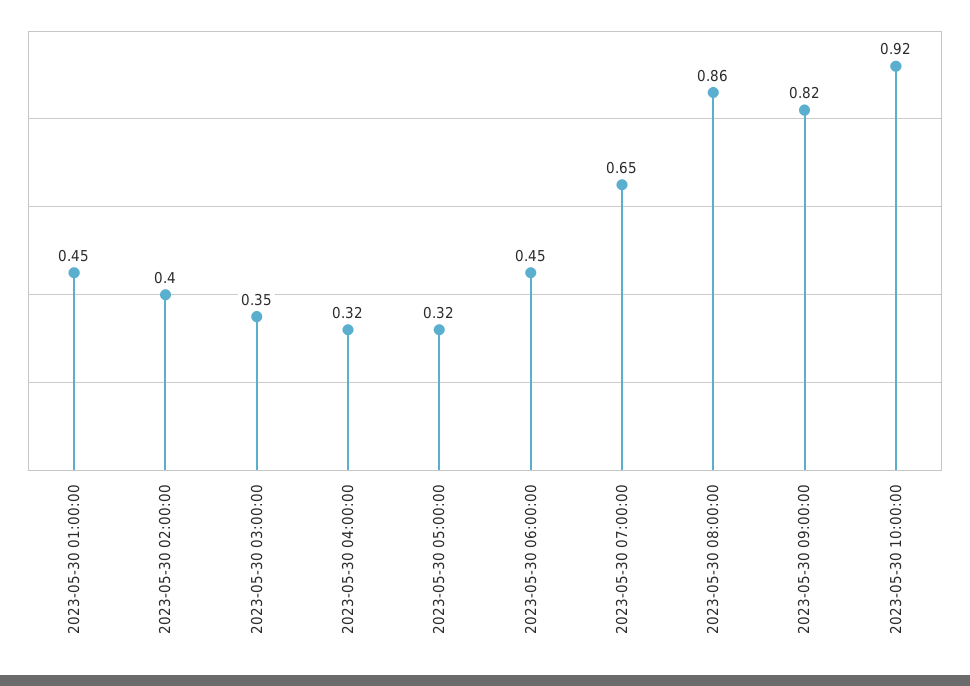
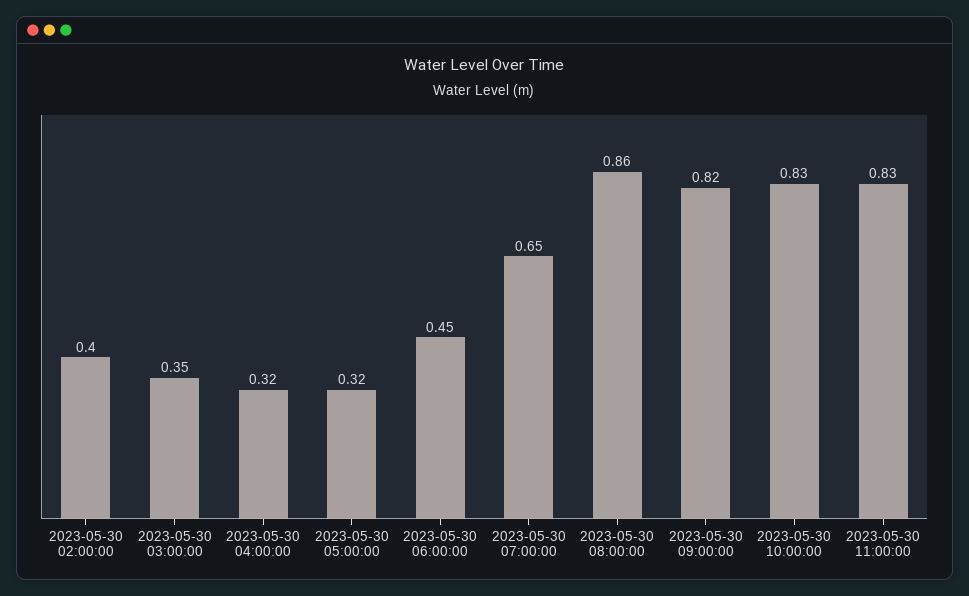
2023-05-30 01:00:00: 0.45 -> none
2023-05-30 10:00:00: 0.92 -> 0.83
2023-05-30 11:00:00: none -> 0.83

